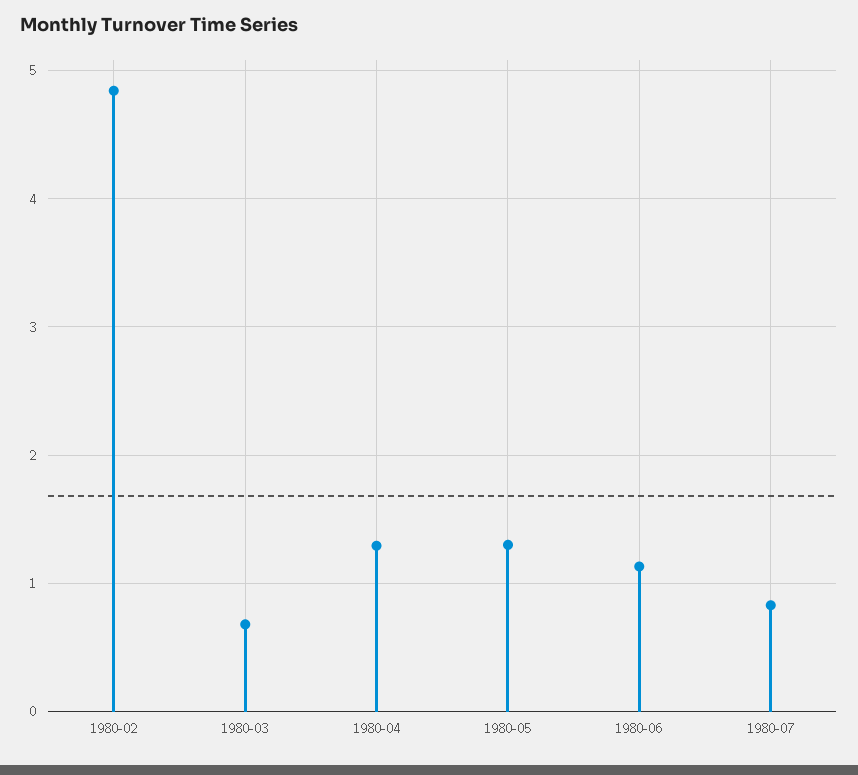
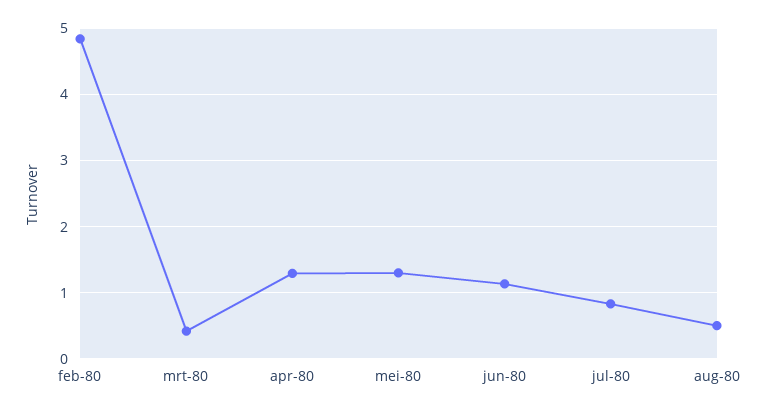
1980-03: 0.7 -> 0.4
aug-80: none -> 0.5

